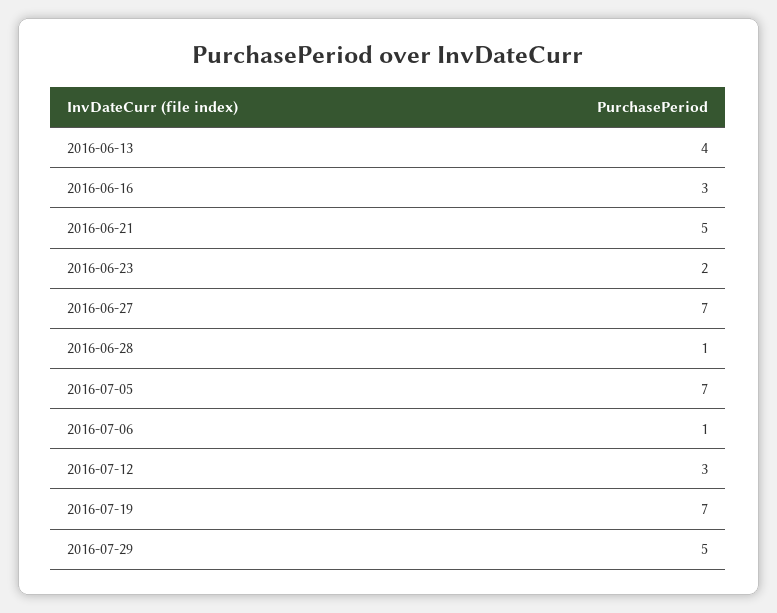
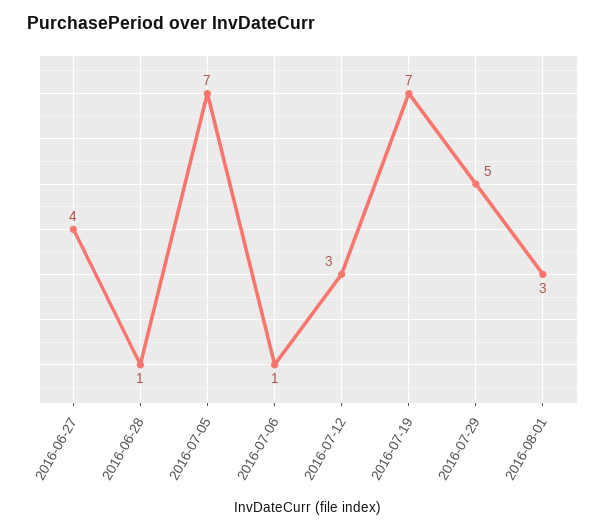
2016-06-13: 4 -> none
2016-06-16: 3 -> none
2016-06-21: 5 -> none
2016-06-23: 2 -> none
2016-06-27: 7 -> 4
2016-08-01: none -> 3

